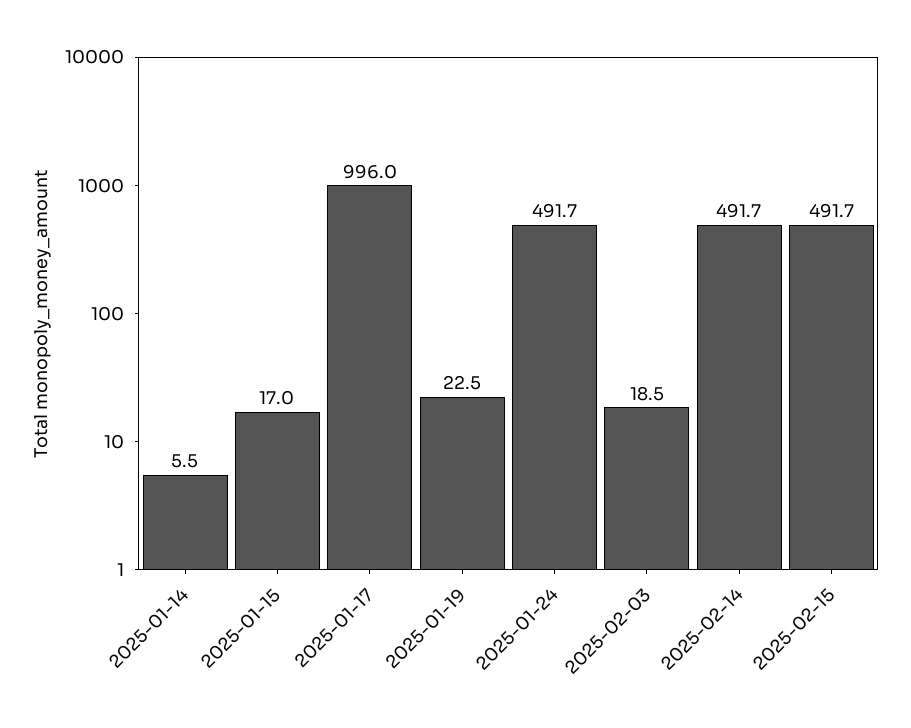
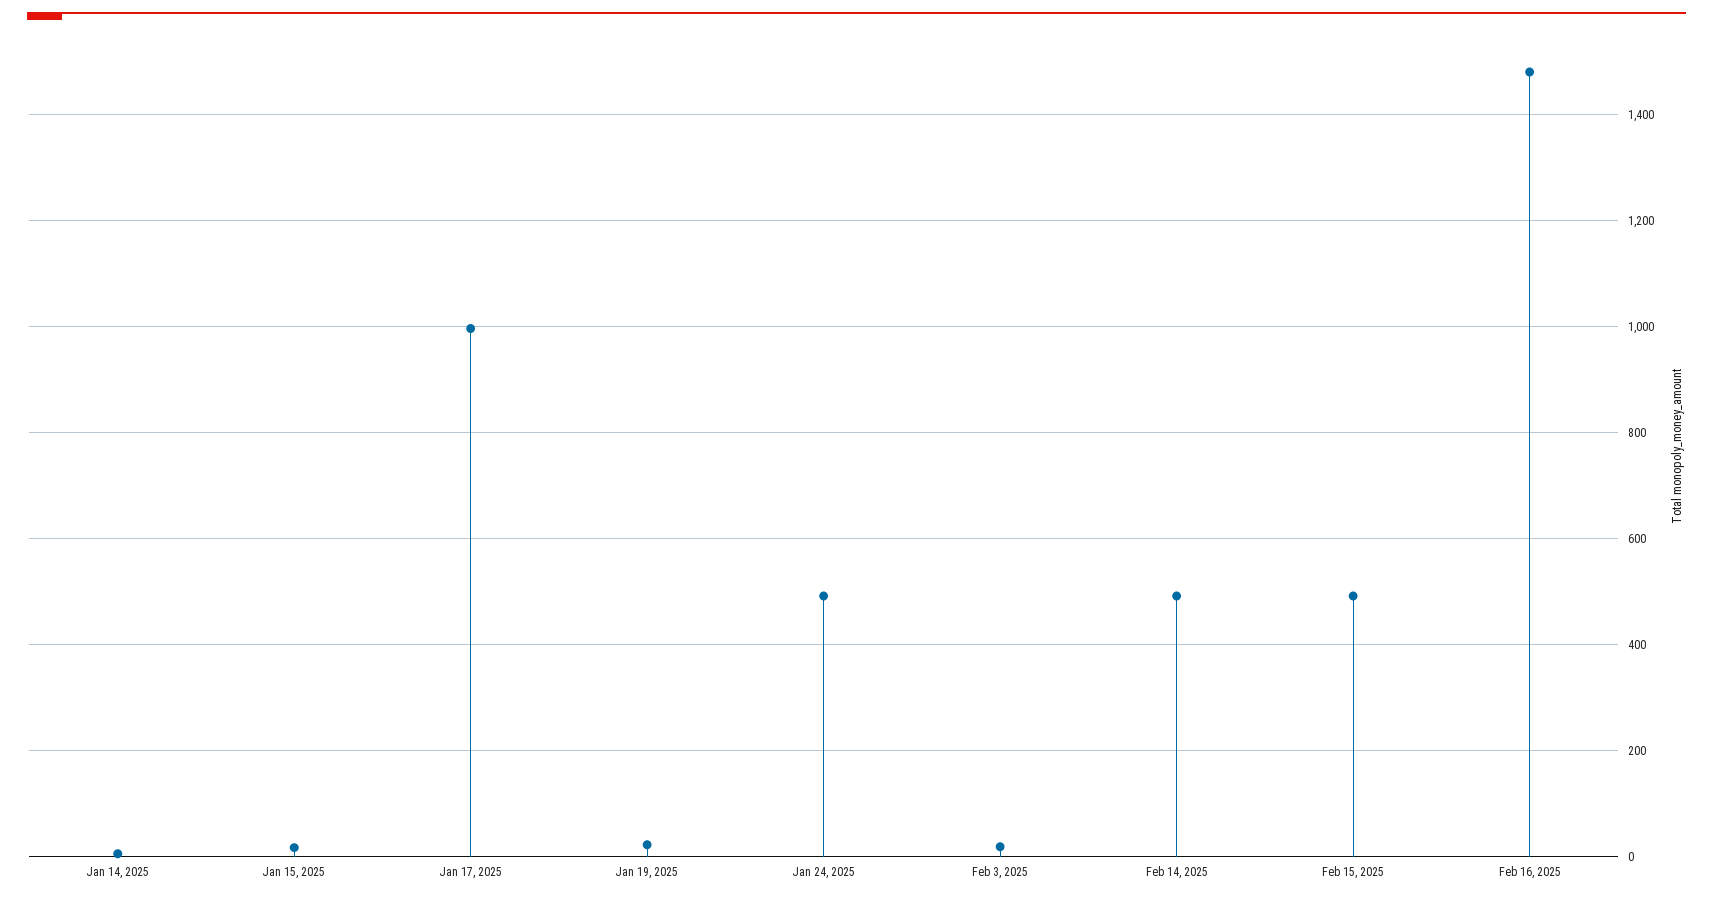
Feb 16, 2025: none -> 1480

